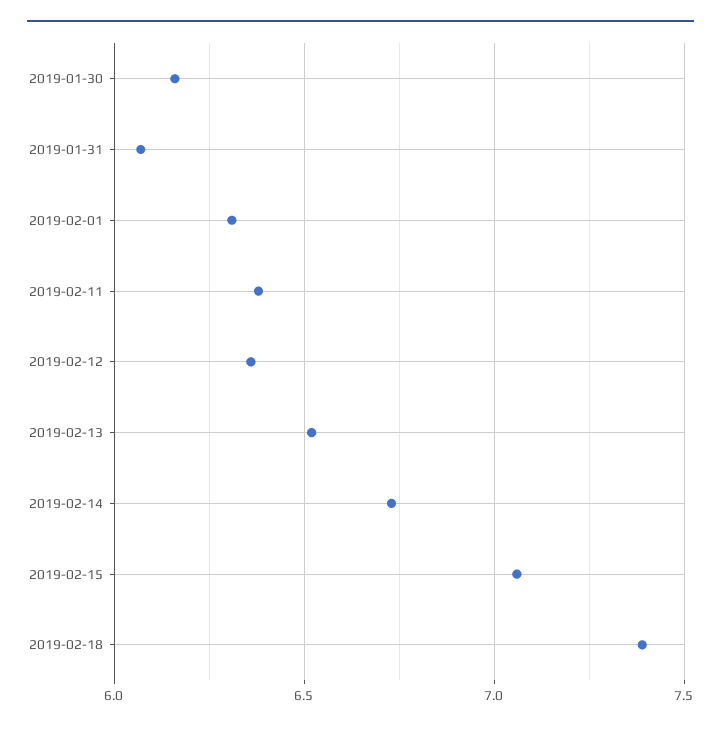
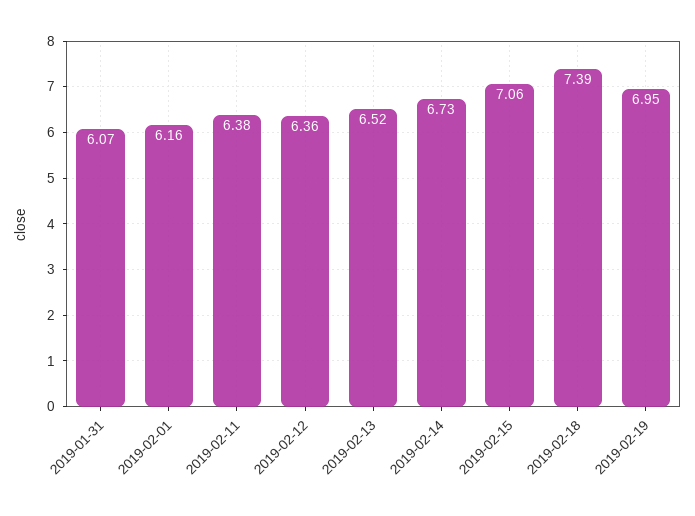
2019-01-30: 6.15 -> none
2019-02-01: 6.3 -> 6.16
2019-02-19: none -> 6.95

